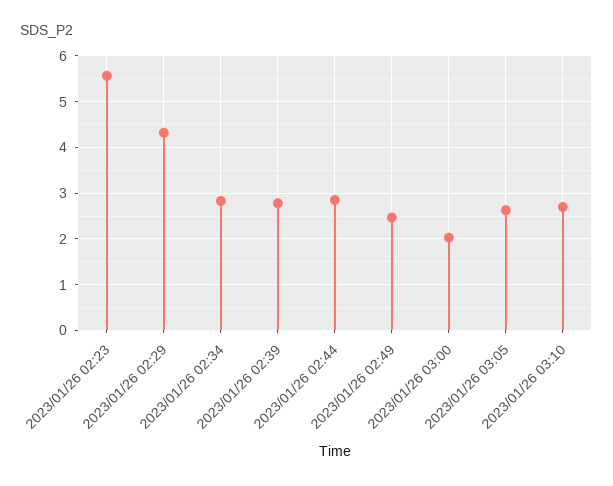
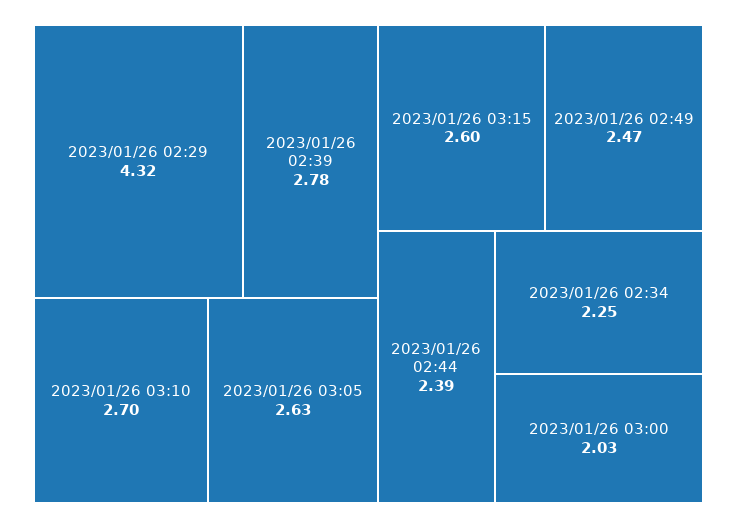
2023/01/26 02:23: 5.6 -> none
2023/01/26 02:34: 2.8 -> 2.25
2023/01/26 02:44: 2.8 -> 2.39
2023/01/26 03:15: none -> 2.6

